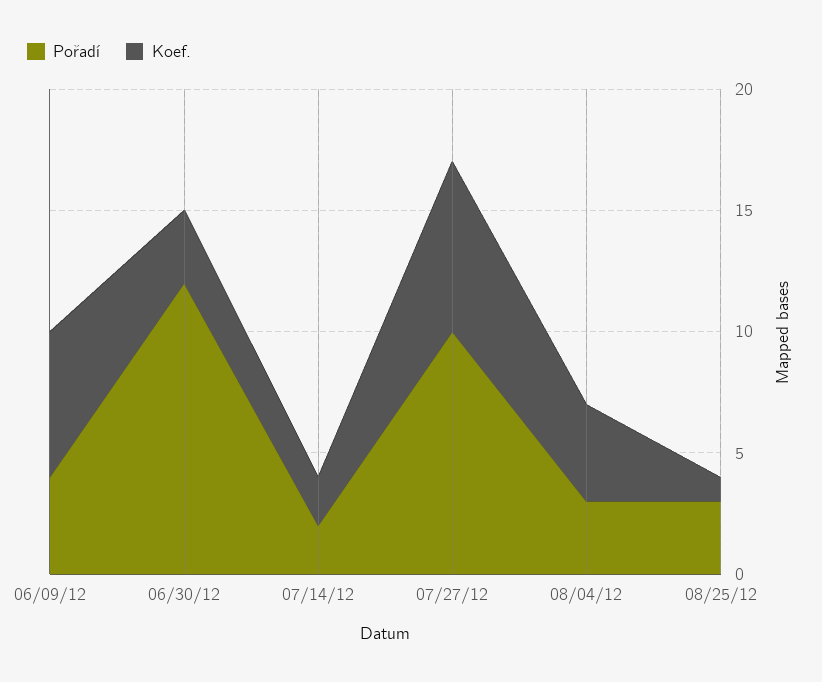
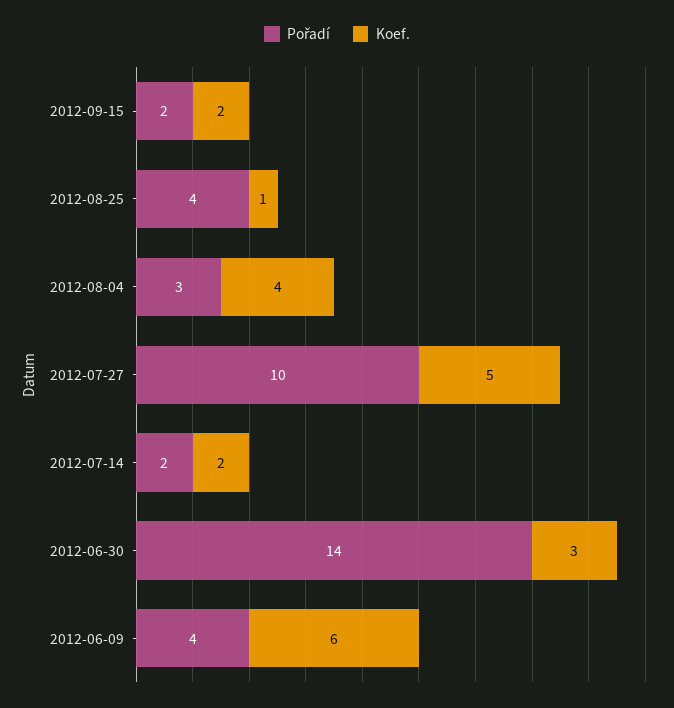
Pořadí, 06/30/12: 12 -> 14
Koef., 07/27/12: 7 -> 5
Pořadí, 08/25/12: 3 -> 4
Pořadí, 2012-09-15: none -> 2
Koef., 2012-09-15: none -> 2

